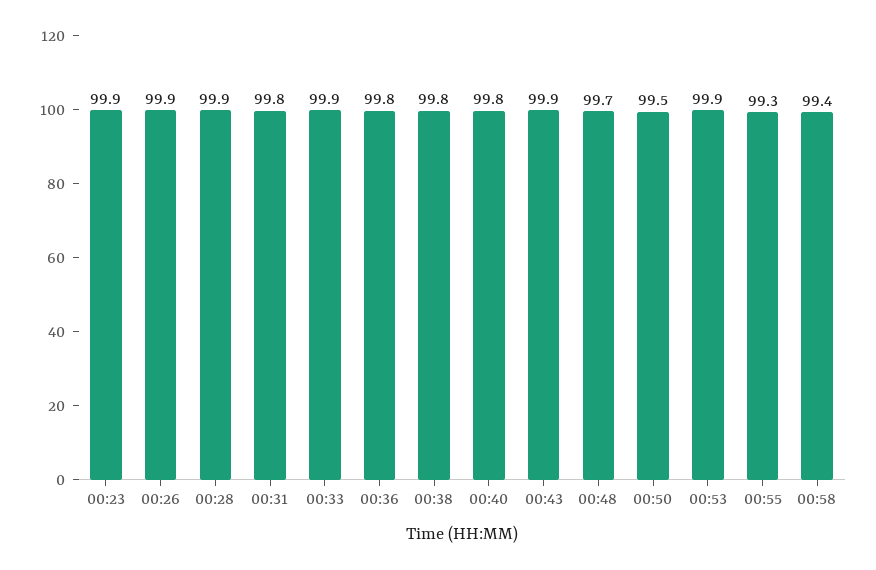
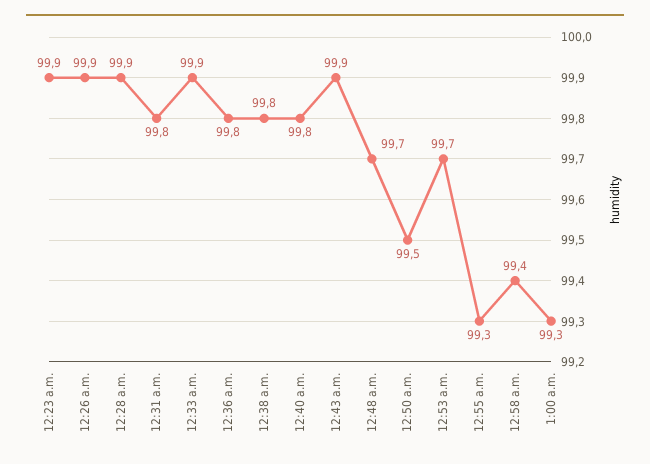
00:53: 99.9 -> 99.7
1:00 a.m.: none -> 99.3

